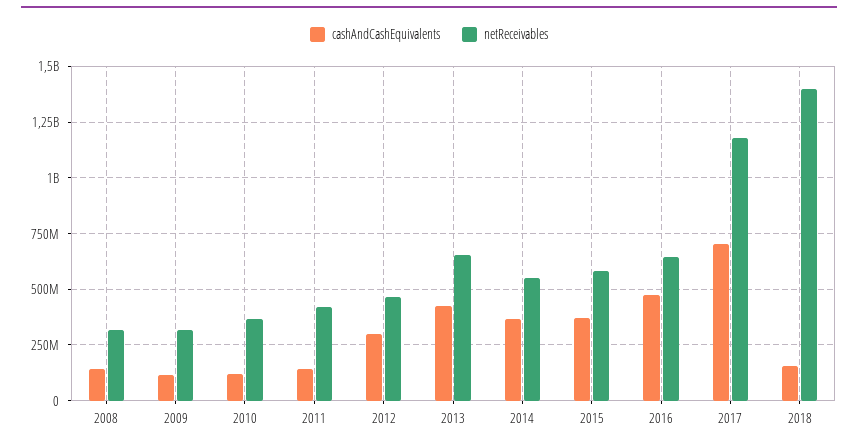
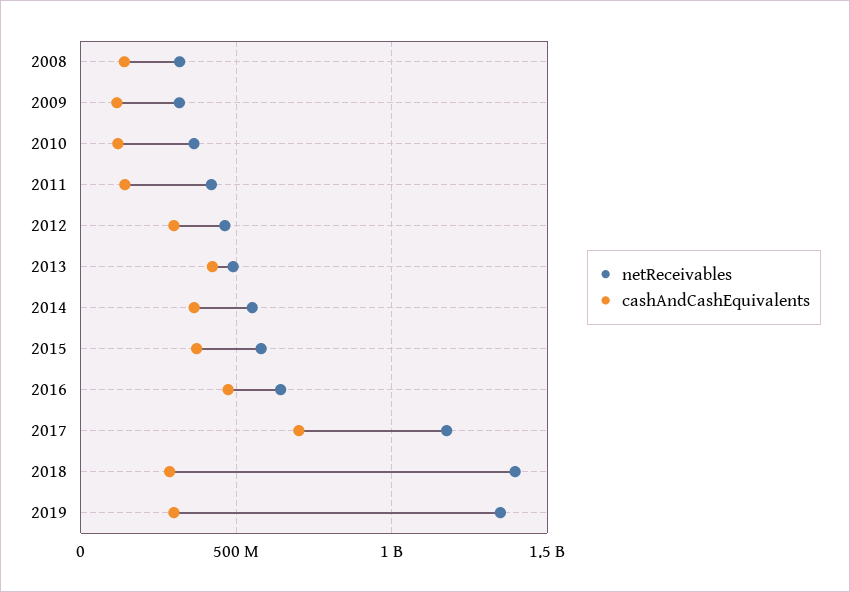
netReceivables, 2013: 650000000 -> 500000000
cashAndCashEquivalents, 2018: 150000000 -> 300000000
netReceivables, 2019: none -> 1350000000
cashAndCashEquivalents, 2019: none -> 300000000

